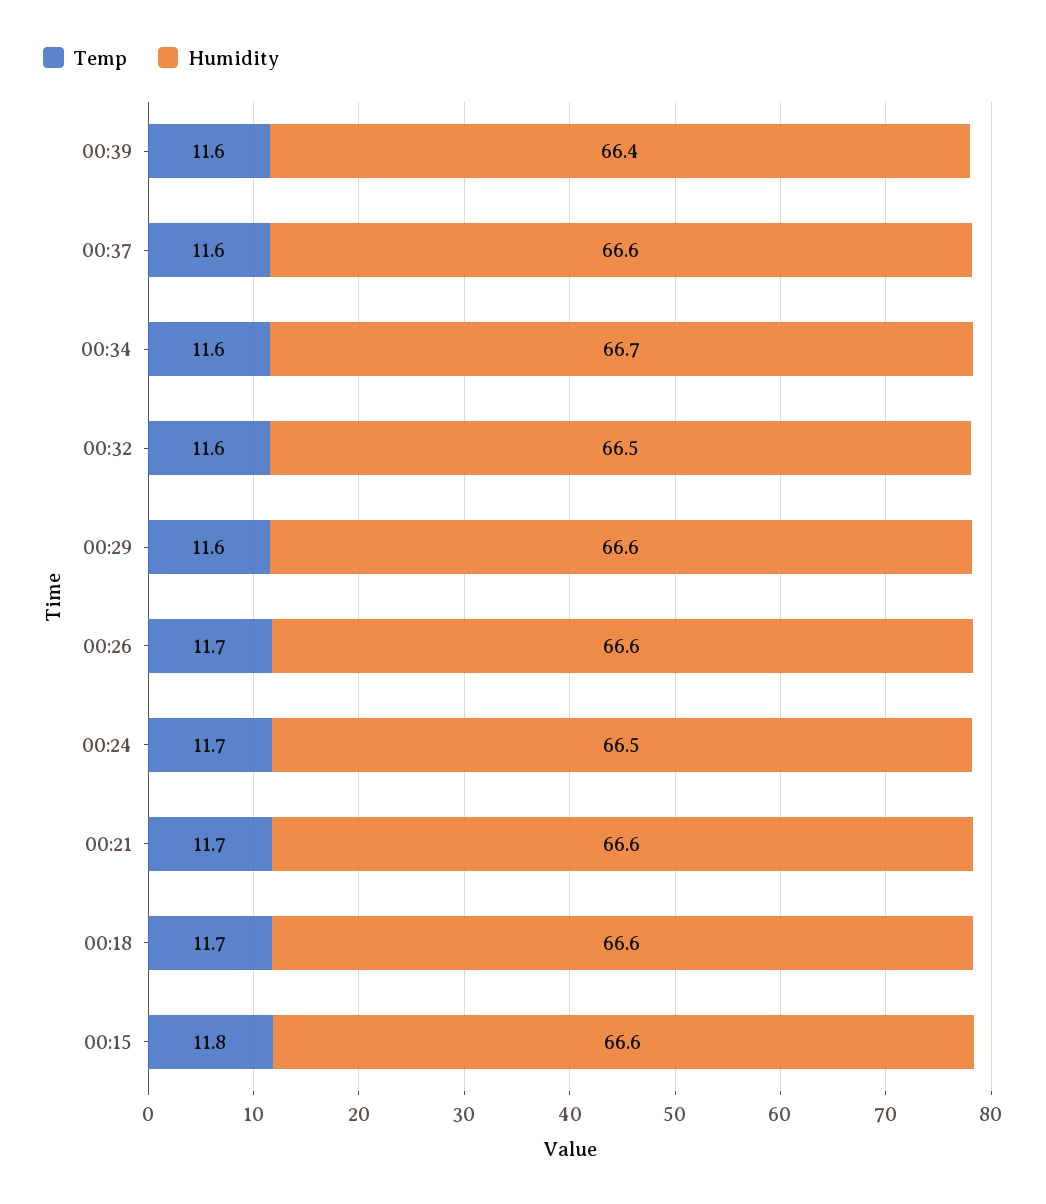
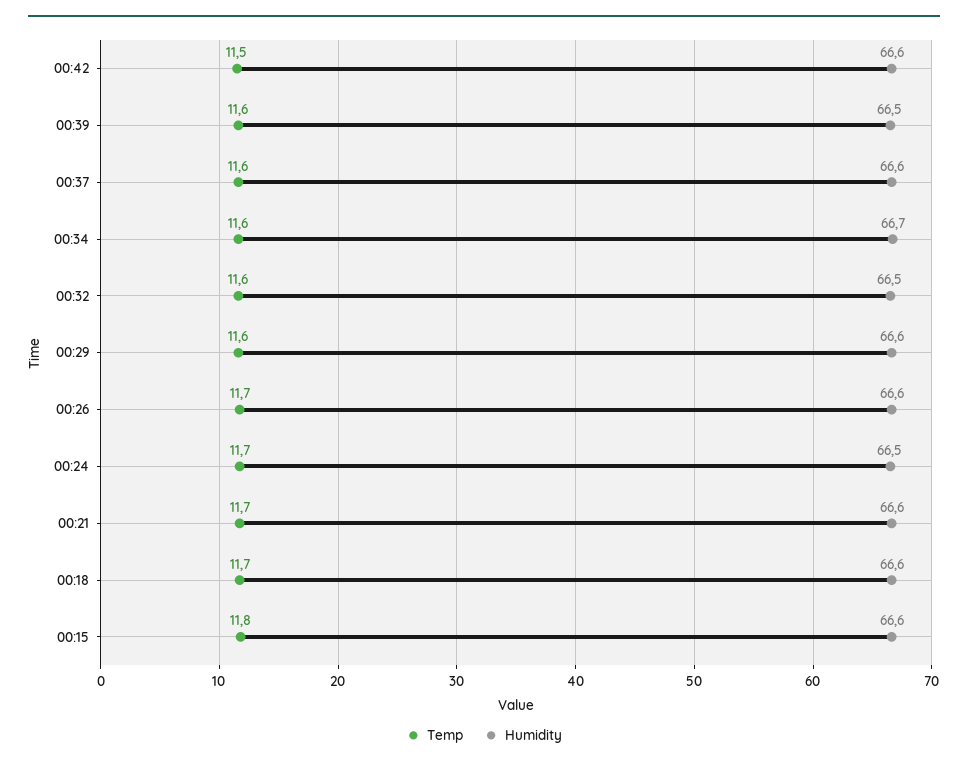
Humidity, 00:39: 66.4 -> 66.5
Temp, 00:42: none -> 11.5
Humidity, 00:42: none -> 66.6

